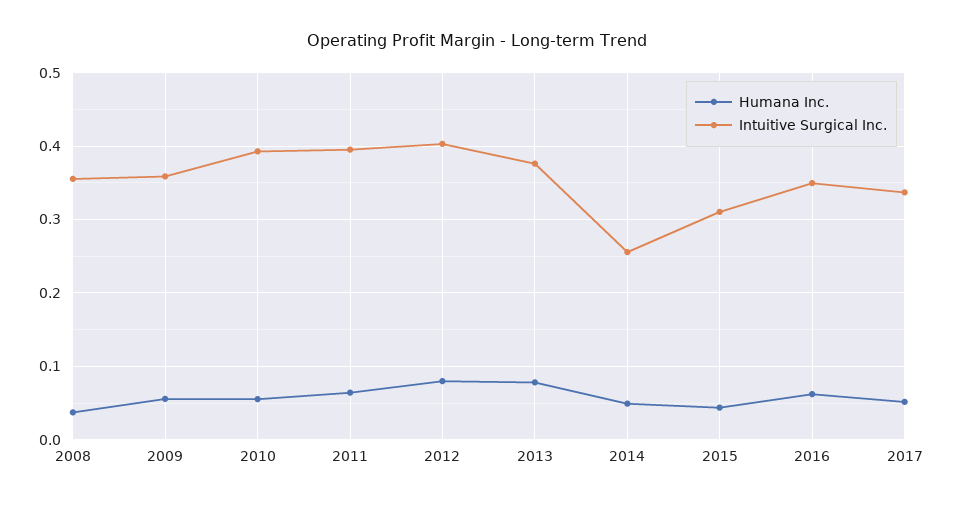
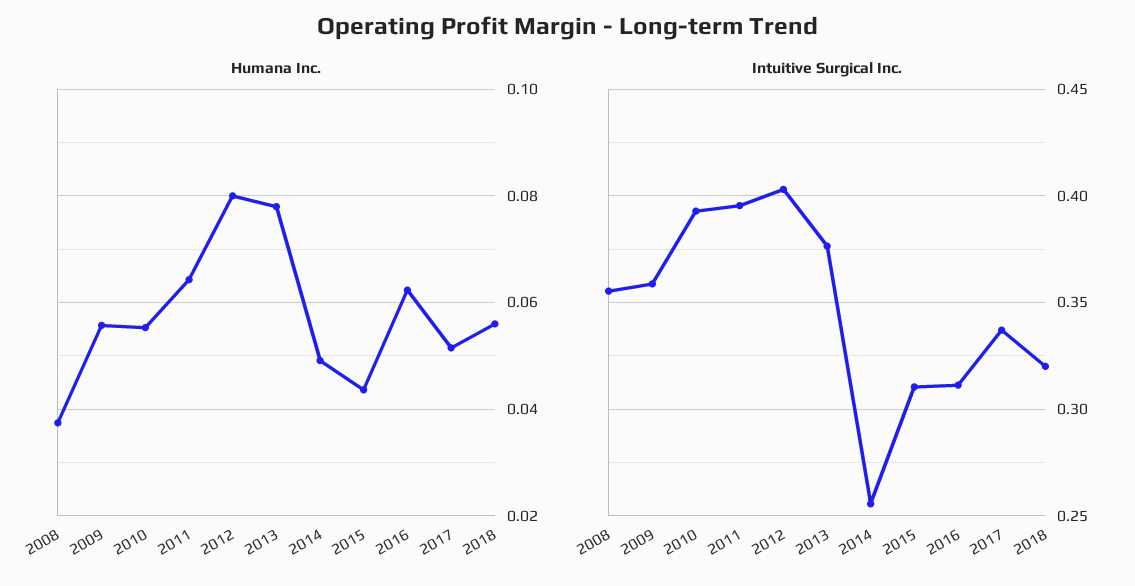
Intuitive Surgical Inc., 2016: 0.35 -> 0.31
Humana Inc., 2018: none -> 0.056
Intuitive Surgical Inc., 2018: none -> 0.32

